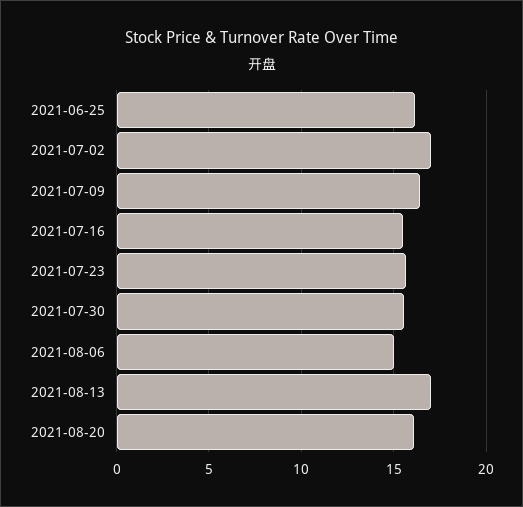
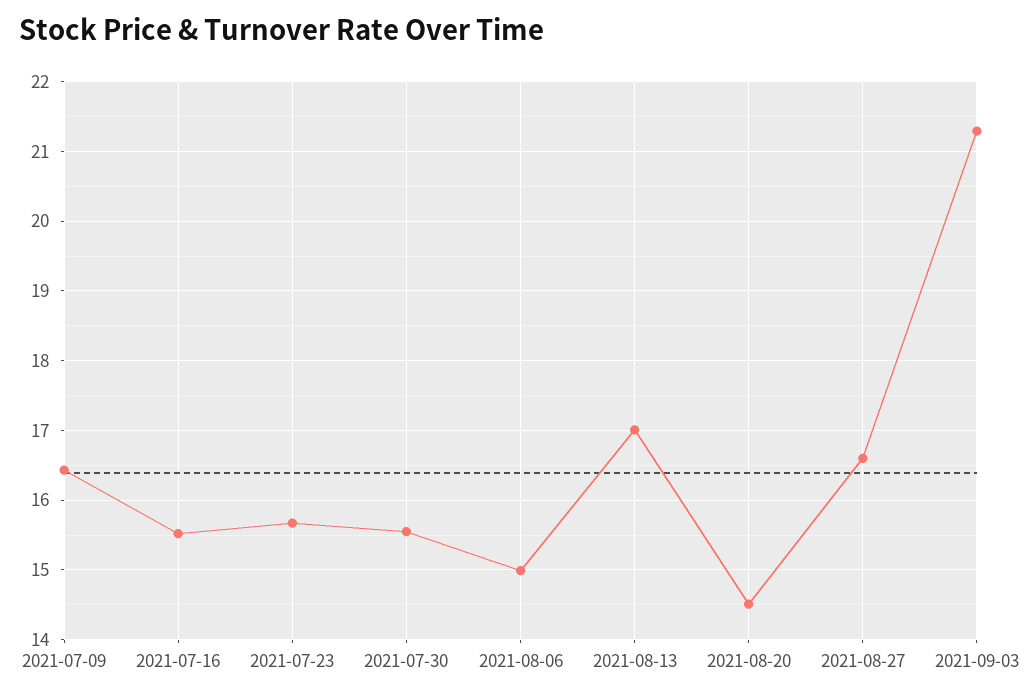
2021-06-25: 16 -> none
2021-07-02: 17 -> none
2021-08-20: 16 -> 14.5
2021-08-27: none -> 16.6
2021-09-03: none -> 21.3

